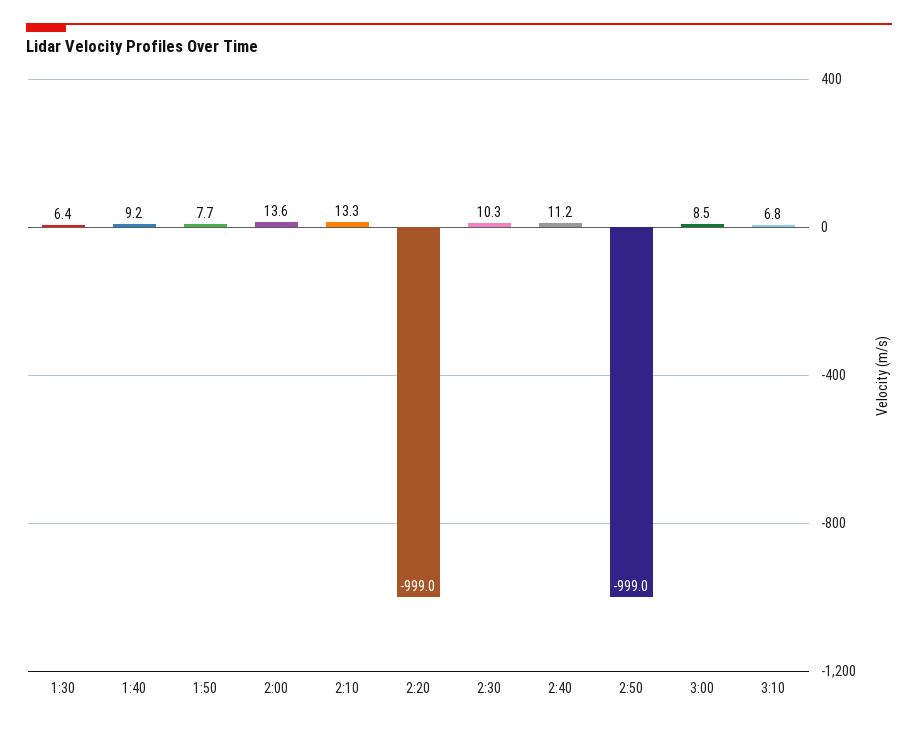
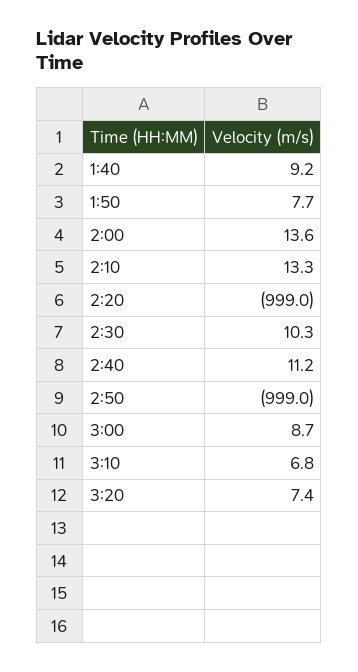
1:30: 6.4 -> none
3:00: 8.5 -> 8.7
3:20: none -> 7.4

